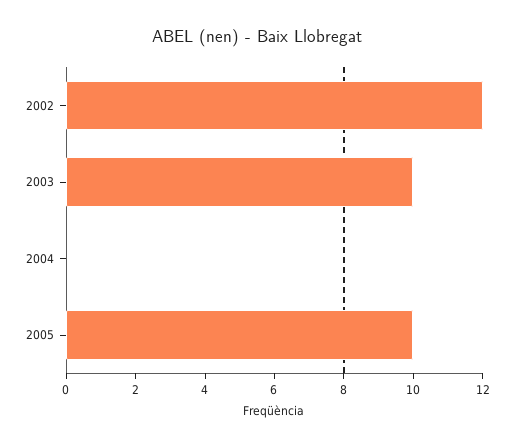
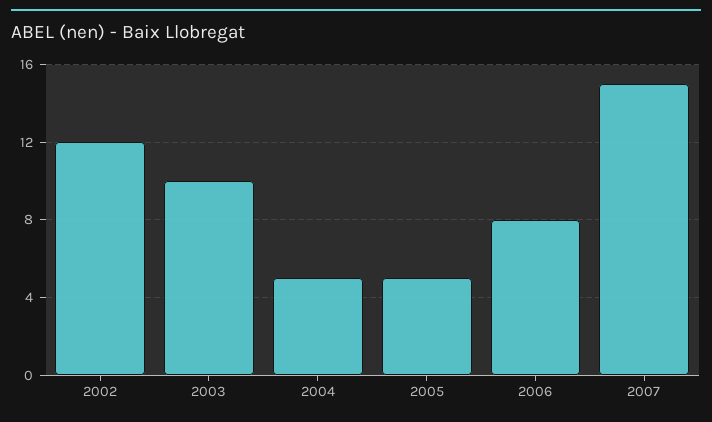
2004: 0 -> 5
2005: 10 -> 5
2006: none -> 8
2007: none -> 15

